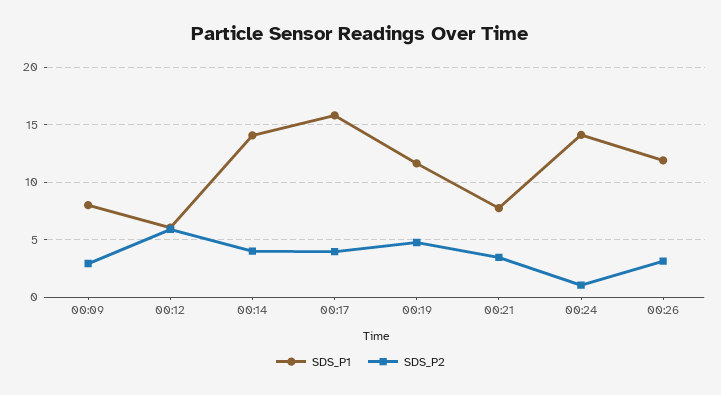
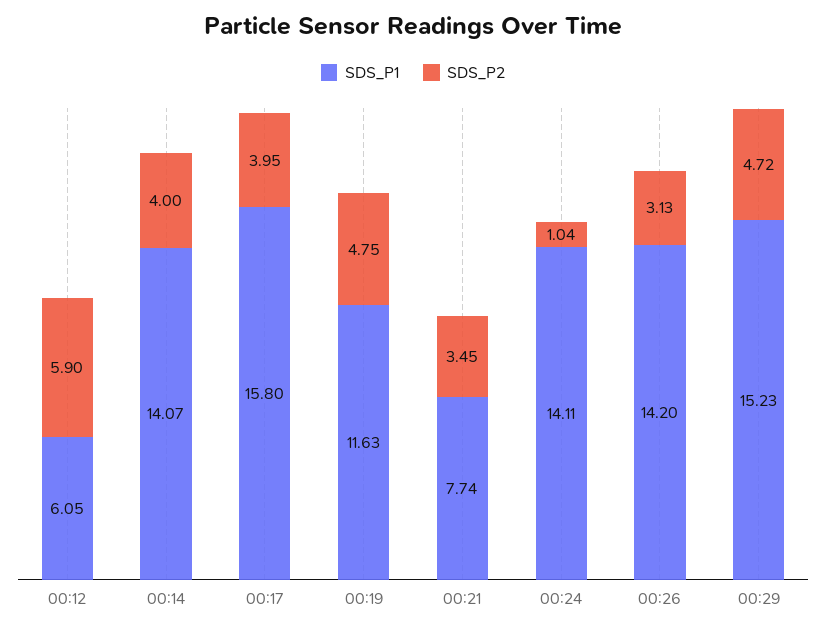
SDS_P1, 00:09: 8 -> none
SDS_P2, 00:09: 3 -> none
SDS_P1, 00:26: 12 -> 14.2
SDS_P1, 00:29: none -> 15.23
SDS_P2, 00:29: none -> 4.72

